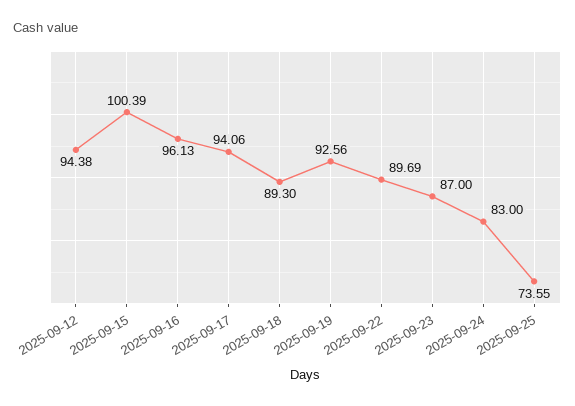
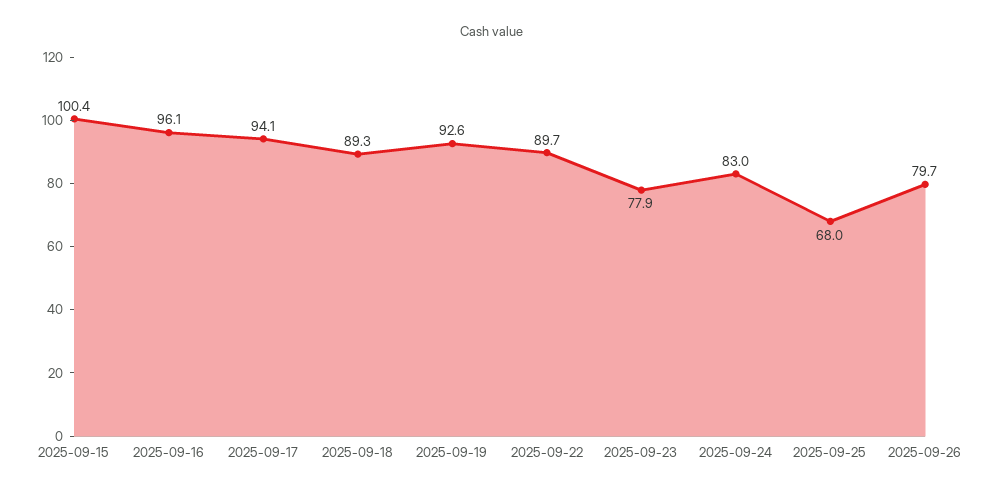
2025-09-12: 94.38 -> none
2025-09-23: 87 -> 77.9
2025-09-25: 73.55 -> 68
2025-09-26: none -> 79.7

